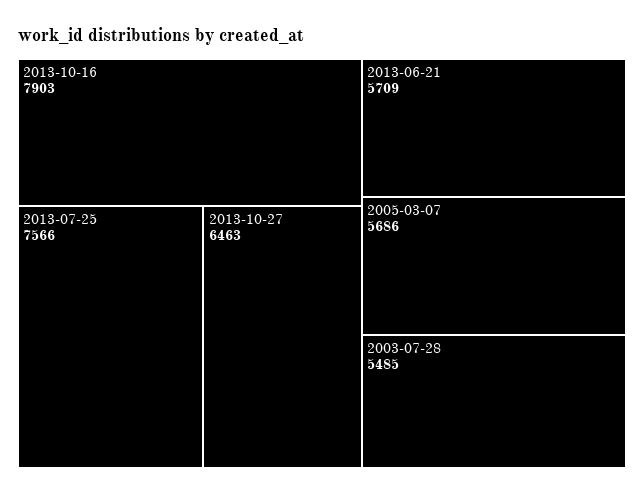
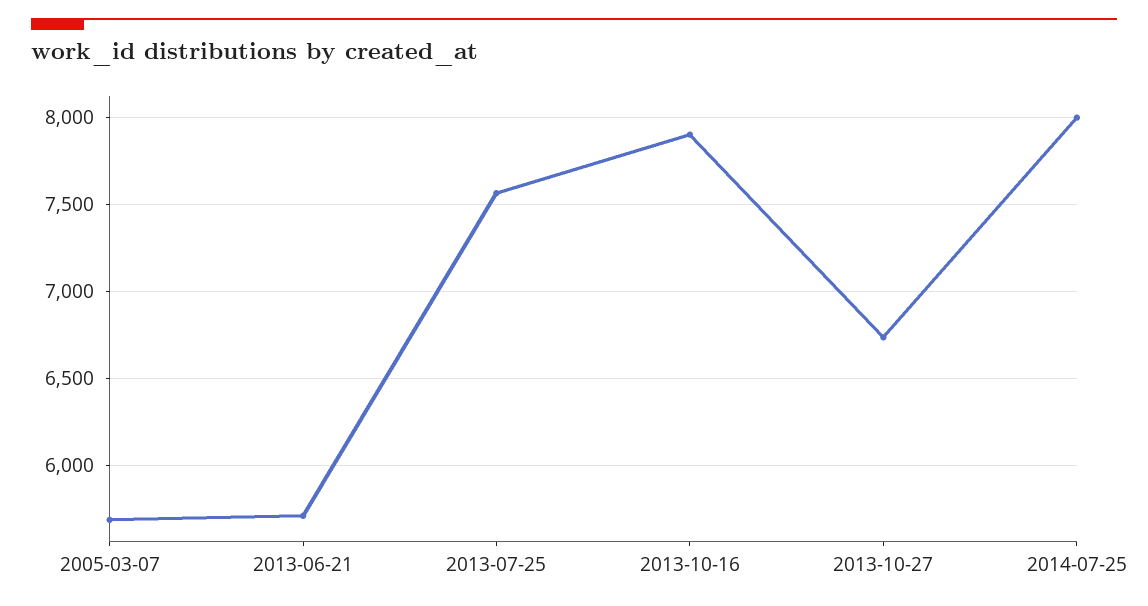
2013-10-27: 6463 -> 6750
2003-07-28: 5485 -> none
2014-07-25: none -> 8000

